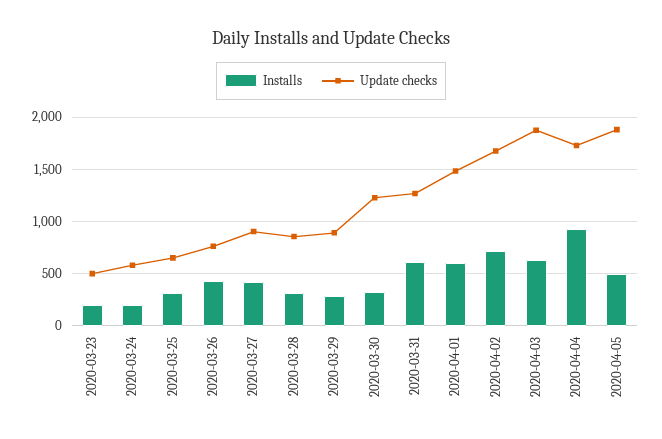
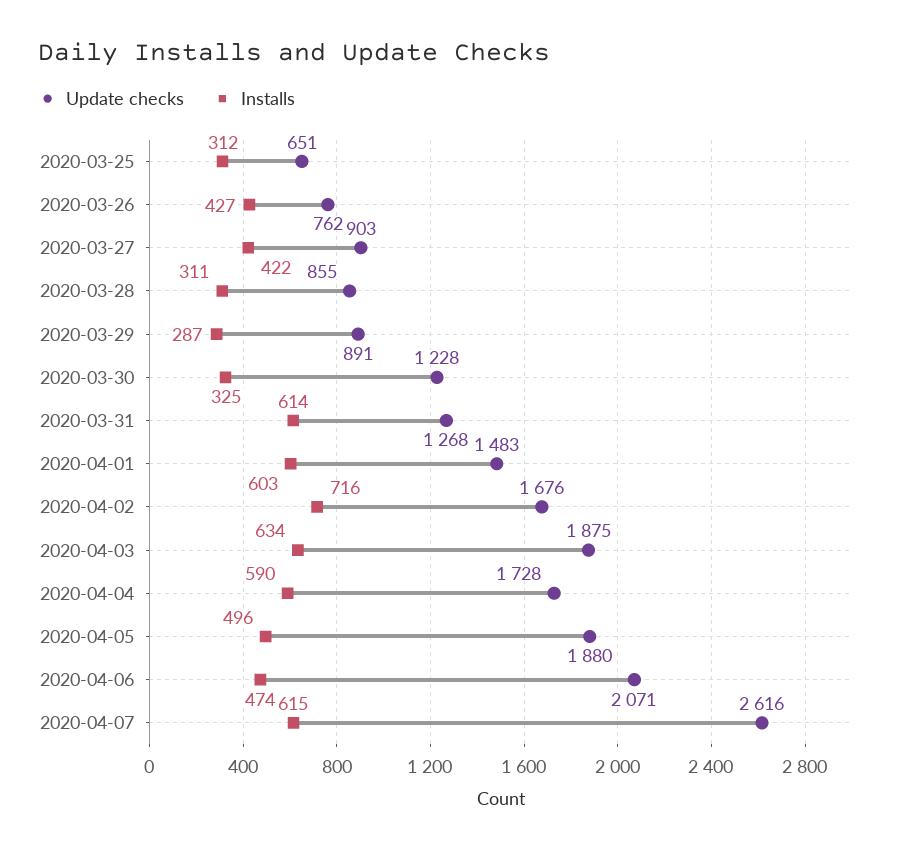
Installs, 2020-03-23: 200 -> none
Update checks, 2020-03-23: 500 -> none
Installs, 2020-03-24: 200 -> none
Update checks, 2020-03-24: 600 -> none
Installs, 2020-04-04: 900 -> 590
Update checks, 2020-04-06: none -> 2071
Installs, 2020-04-06: none -> 474
Update checks, 2020-04-07: none -> 2616
Installs, 2020-04-07: none -> 615

